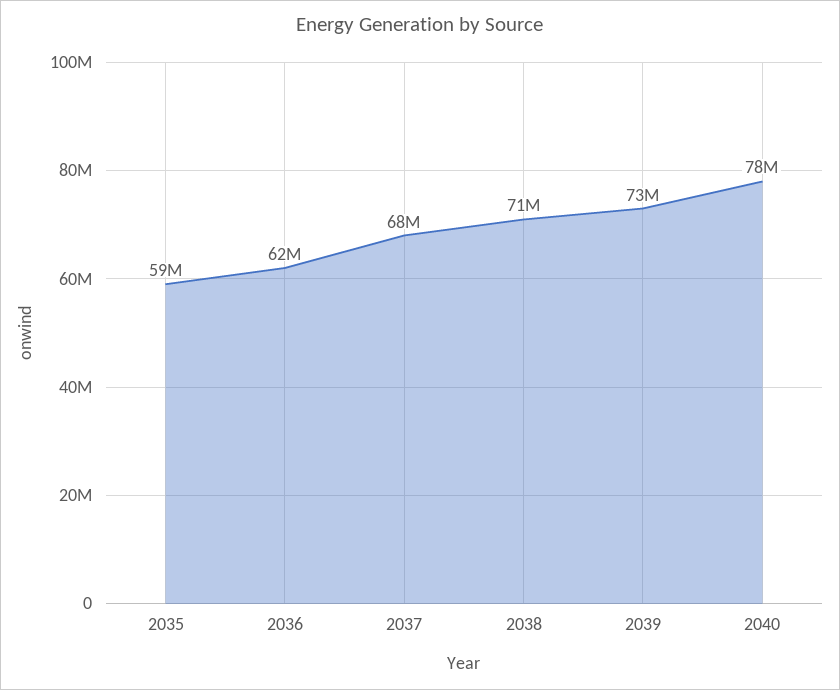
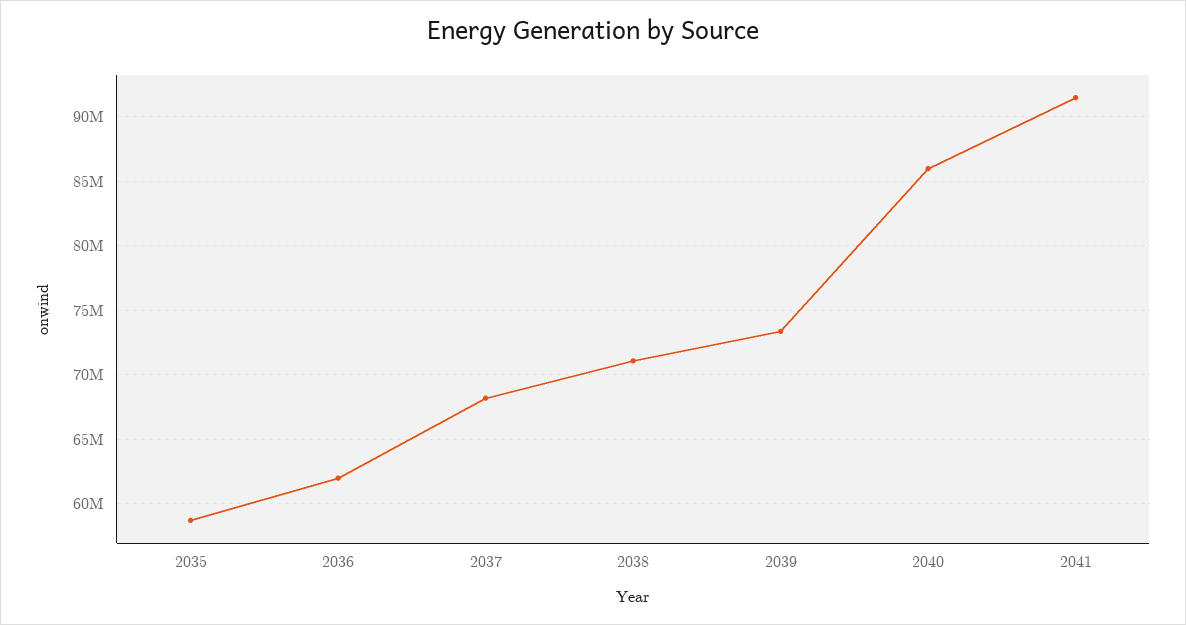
2040: 78000000 -> 86000000
2041: none -> 91500000

